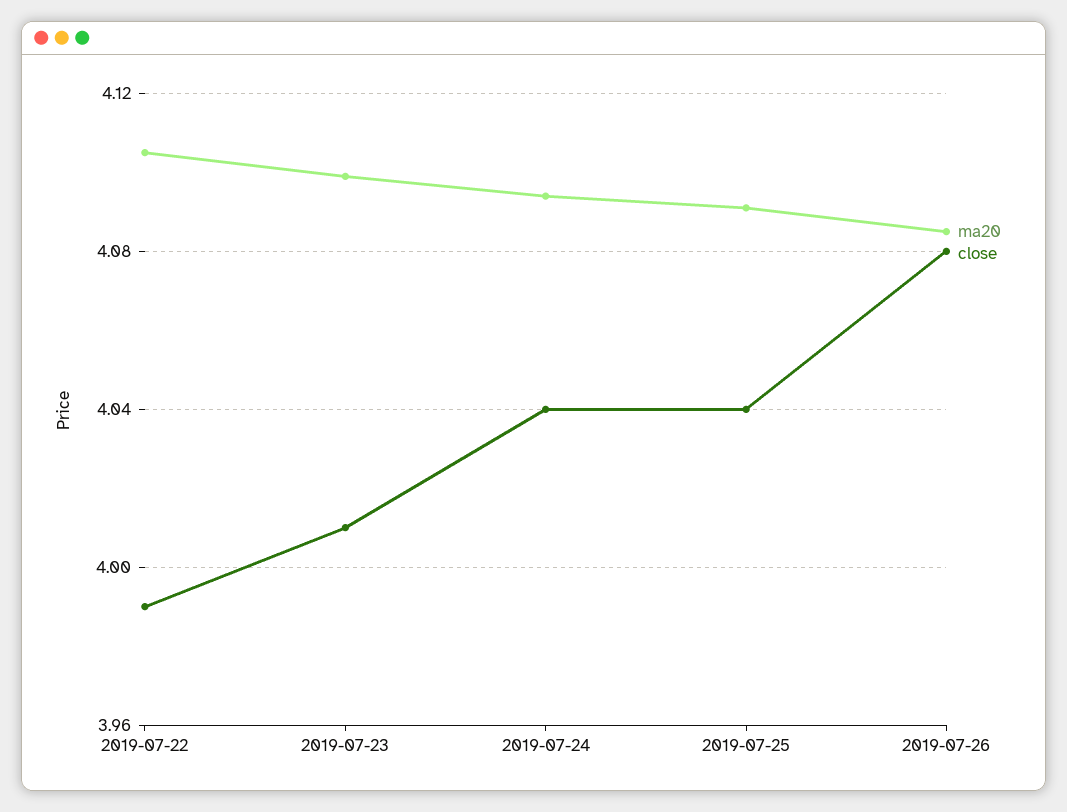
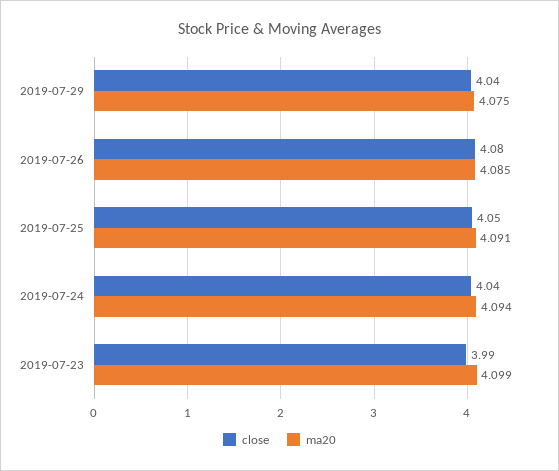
ma20, 2019-07-22: 4.105 -> none
close, 2019-07-22: 3.99 -> none
close, 2019-07-23: 4.01 -> 3.99
close, 2019-07-25: 4.04 -> 4.05
close, 2019-07-29: none -> 4.04
ma20, 2019-07-29: none -> 4.075

